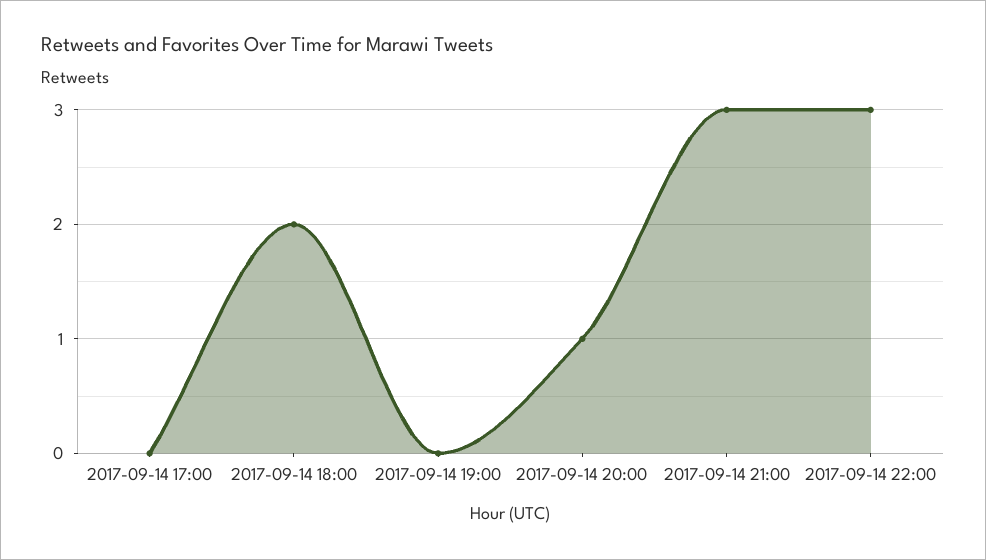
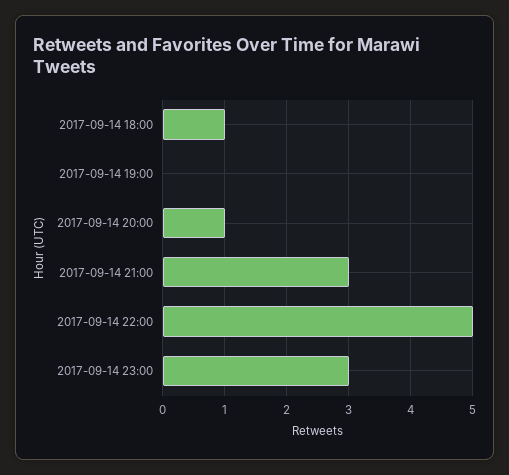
2017-09-14 17:00: 0 -> none
2017-09-14 18:00: 2 -> 1
2017-09-14 22:00: 3 -> 5
2017-09-14 23:00: none -> 3

